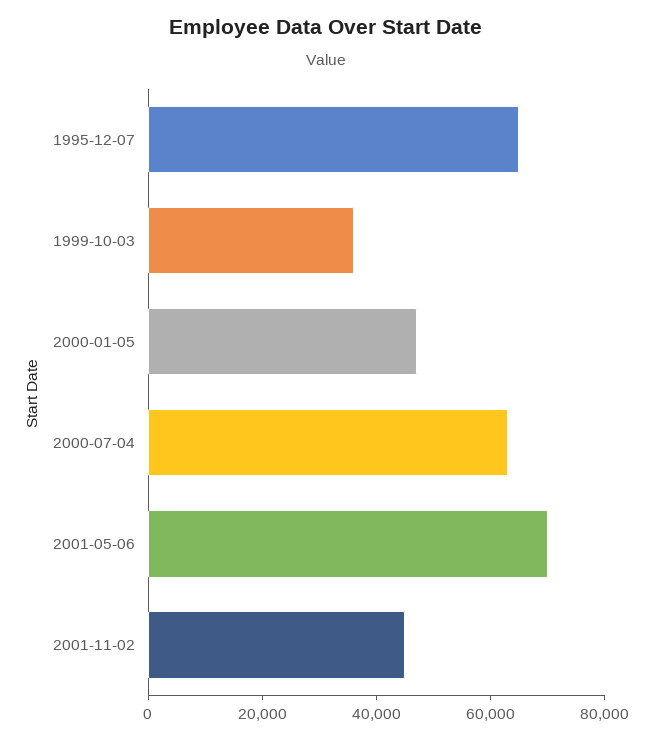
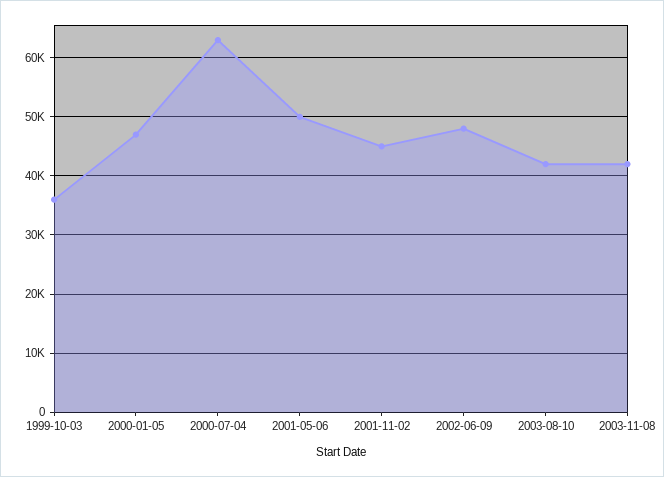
1995-12-07: 65000 -> none
2001-05-06: 70000 -> 50000
2002-06-09: none -> 48000
2003-08-10: none -> 42000
2003-11-08: none -> 42000

